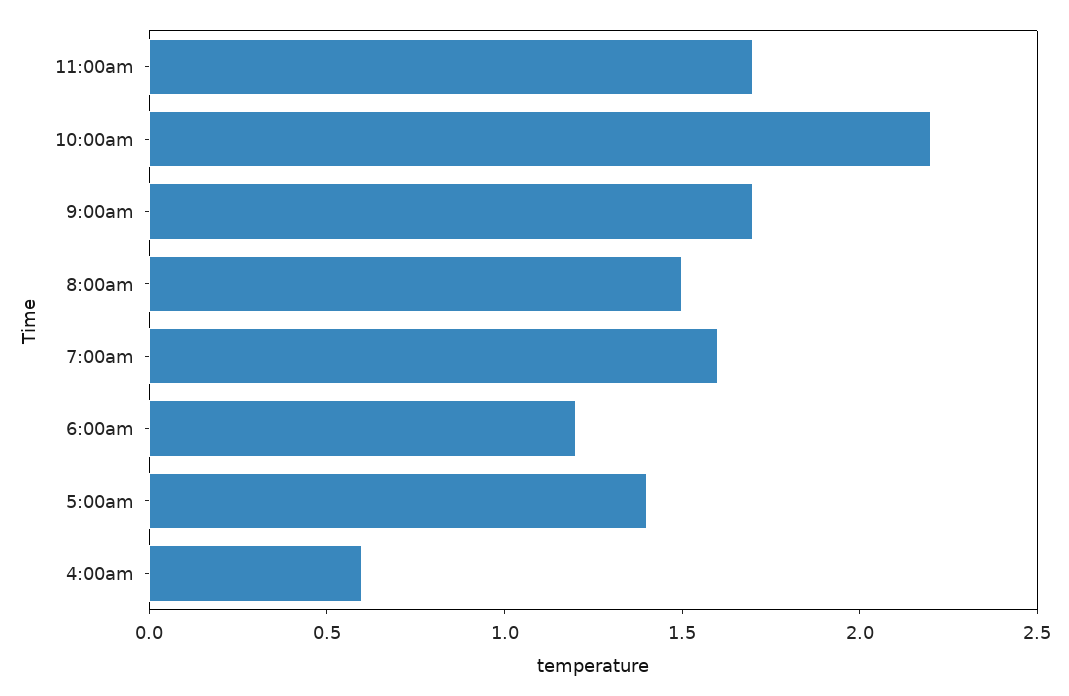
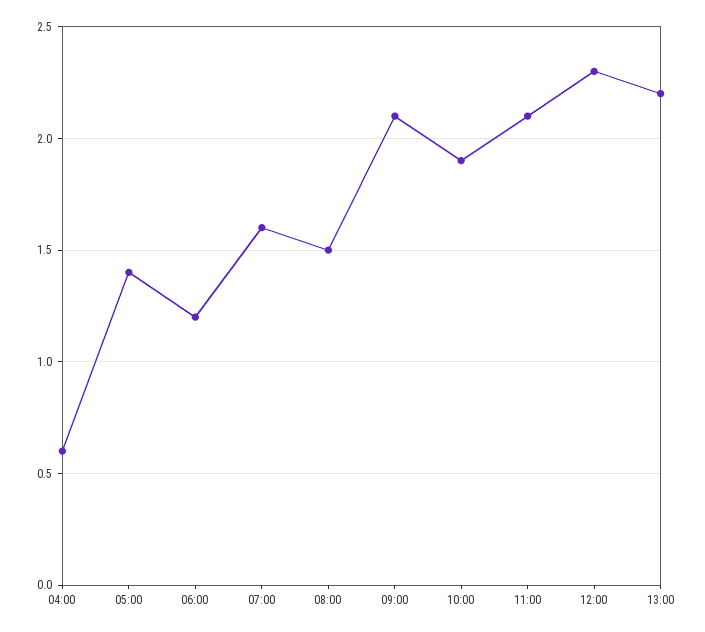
11:00am: 1.7 -> 2.1
10:00am: 2.2 -> 1.9
9:00am: 1.7 -> 2.1
12:00: none -> 2.3
13:00: none -> 2.2

